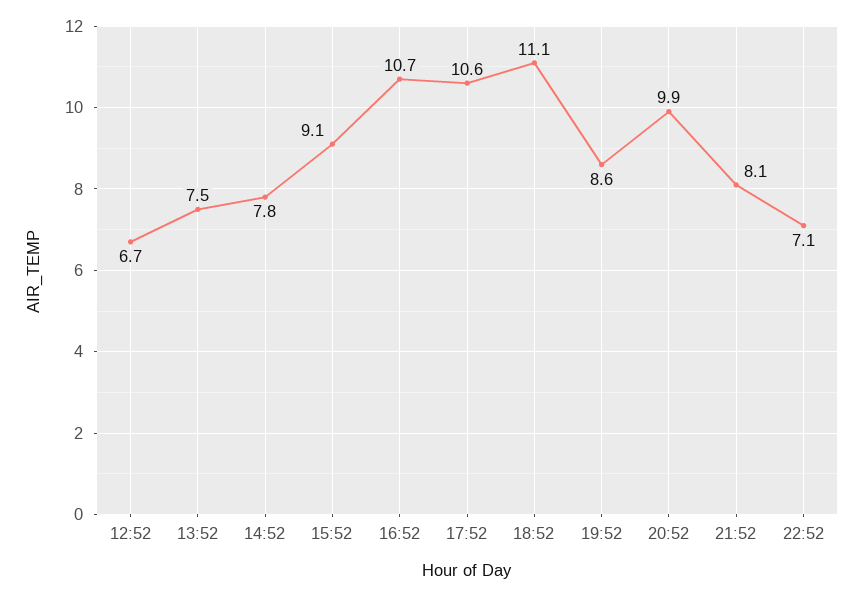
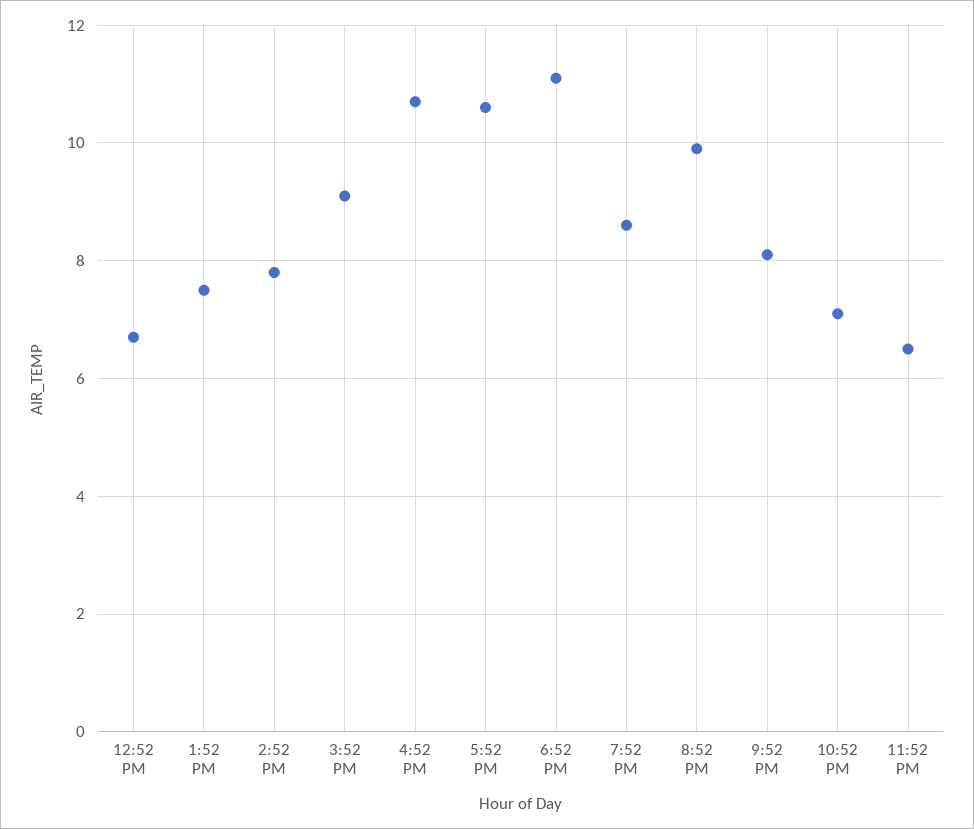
11:52 PM: none -> 6.5

